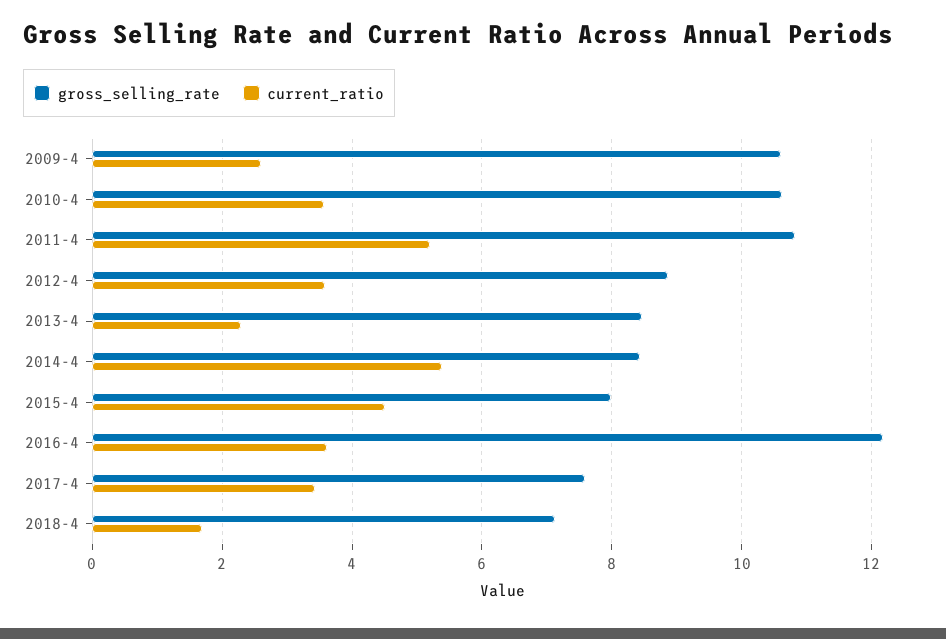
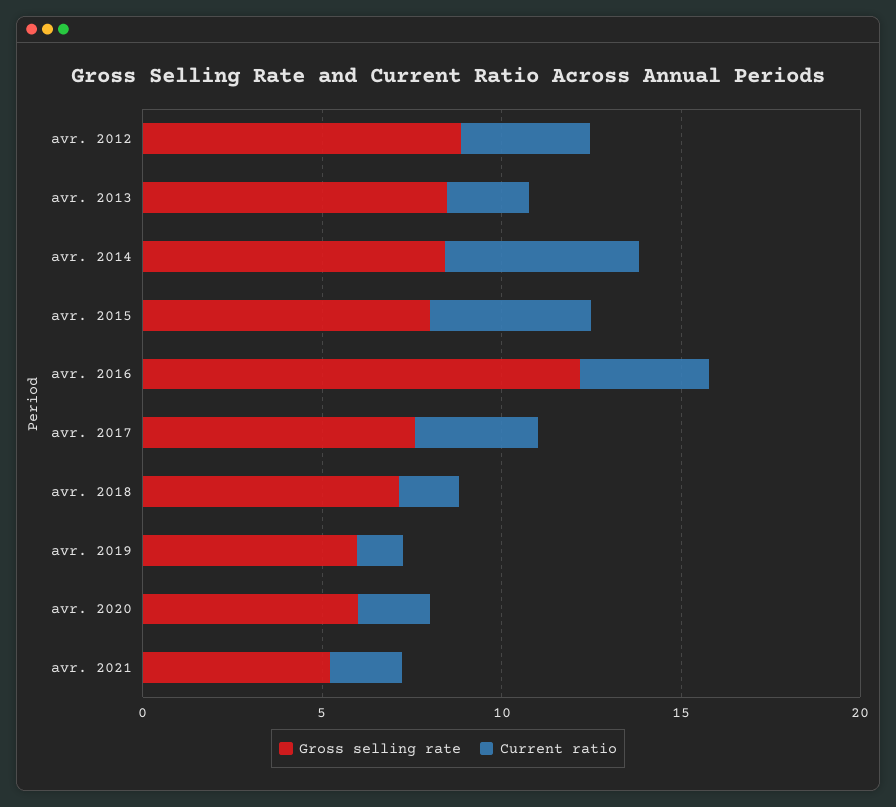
gross_selling_rate, 2009-4: 10.6 -> none
current_ratio, 2009-4: 2.6 -> none
gross_selling_rate, 2010-4: 10.6 -> none
current_ratio, 2010-4: 3.6 -> none
gross_selling_rate, 2011-4: 10.8 -> none
current_ratio, 2011-4: 5.2 -> none
gross_selling_rate, avr. 2019: none -> 6
current_ratio, avr. 2019: none -> 1
gross_selling_rate, avr. 2020: none -> 6
current_ratio, avr. 2020: none -> 2
gross_selling_rate, avr. 2021: none -> 5
current_ratio, avr. 2021: none -> 2

